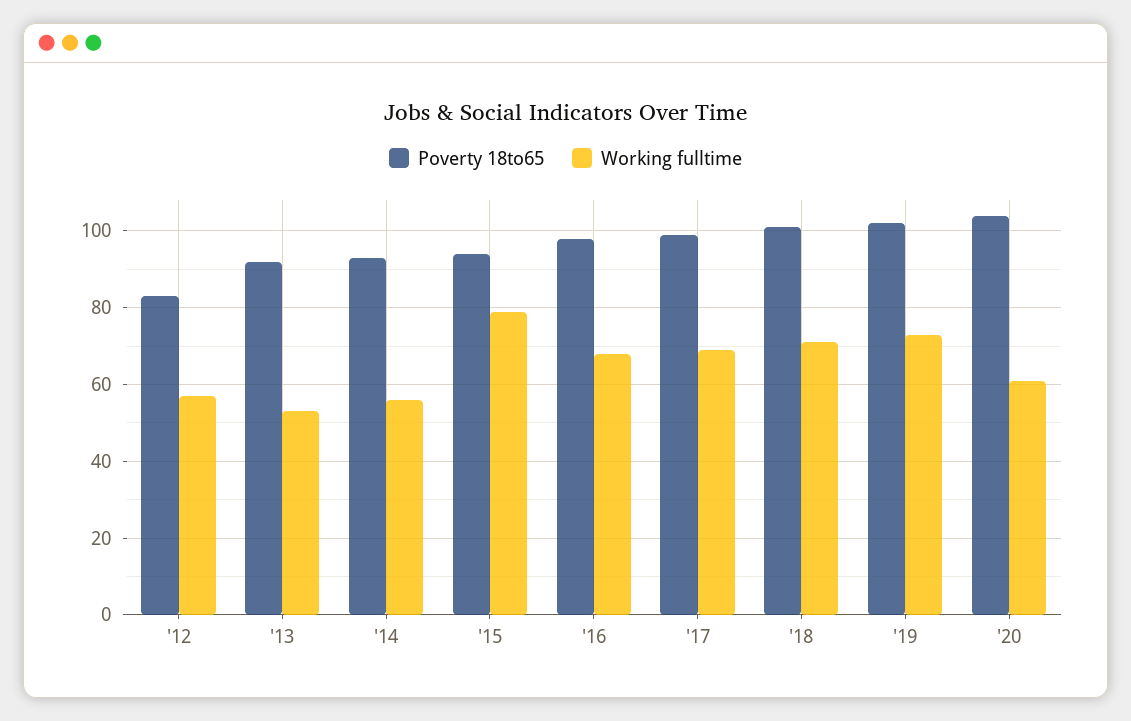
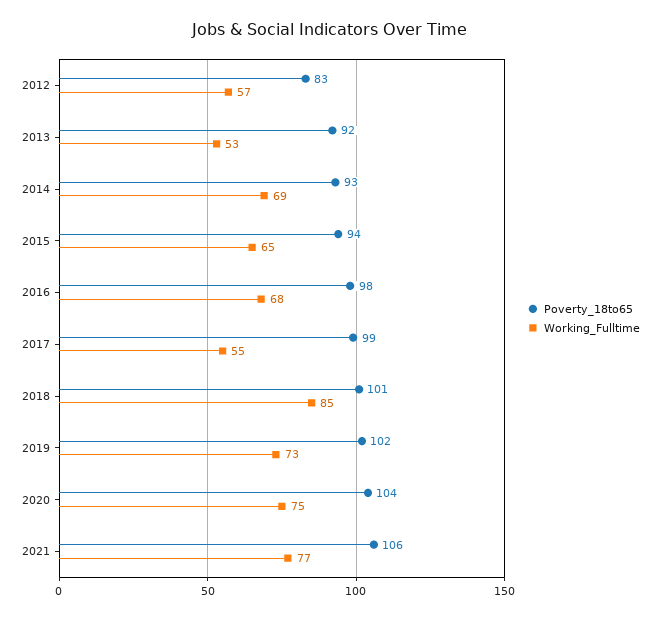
Working fulltime, '14: 55 -> 69
Working fulltime, '15: 80 -> 65
Working fulltime, '17: 70 -> 55
Working fulltime, '18: 70 -> 85
Working fulltime, '20: 60 -> 75
Poverty 18to65, 2021: none -> 106
Working fulltime, 2021: none -> 77

